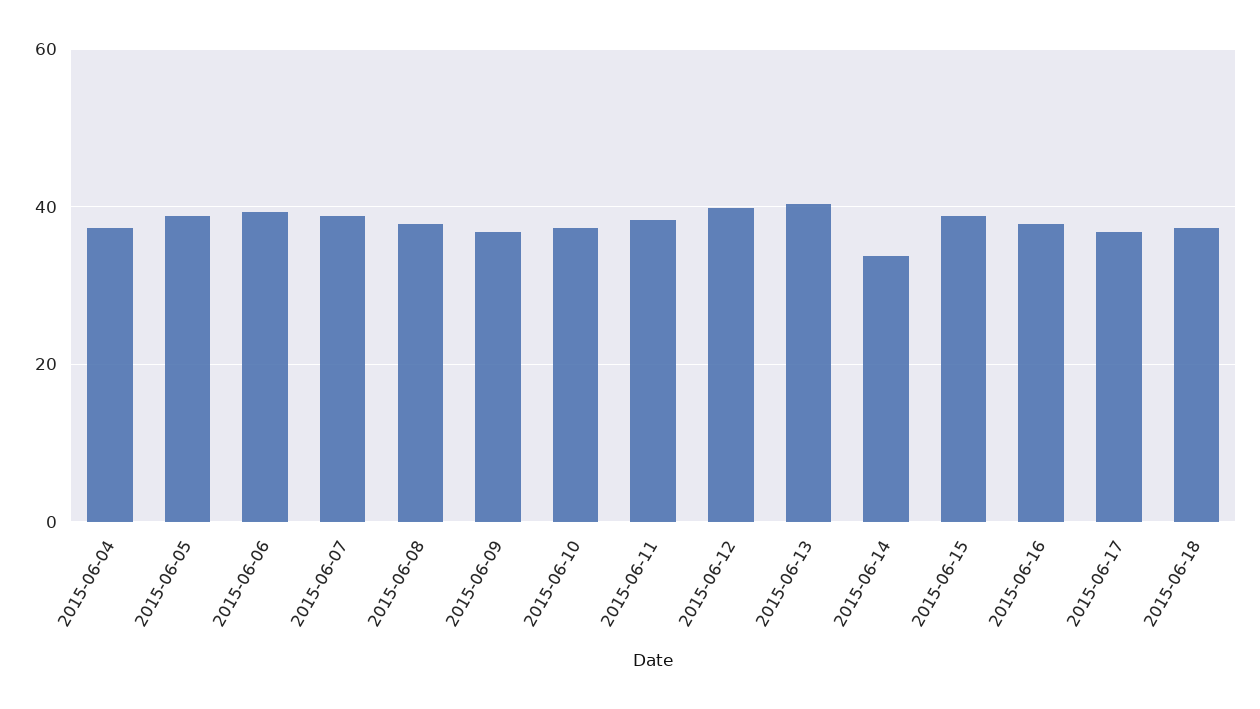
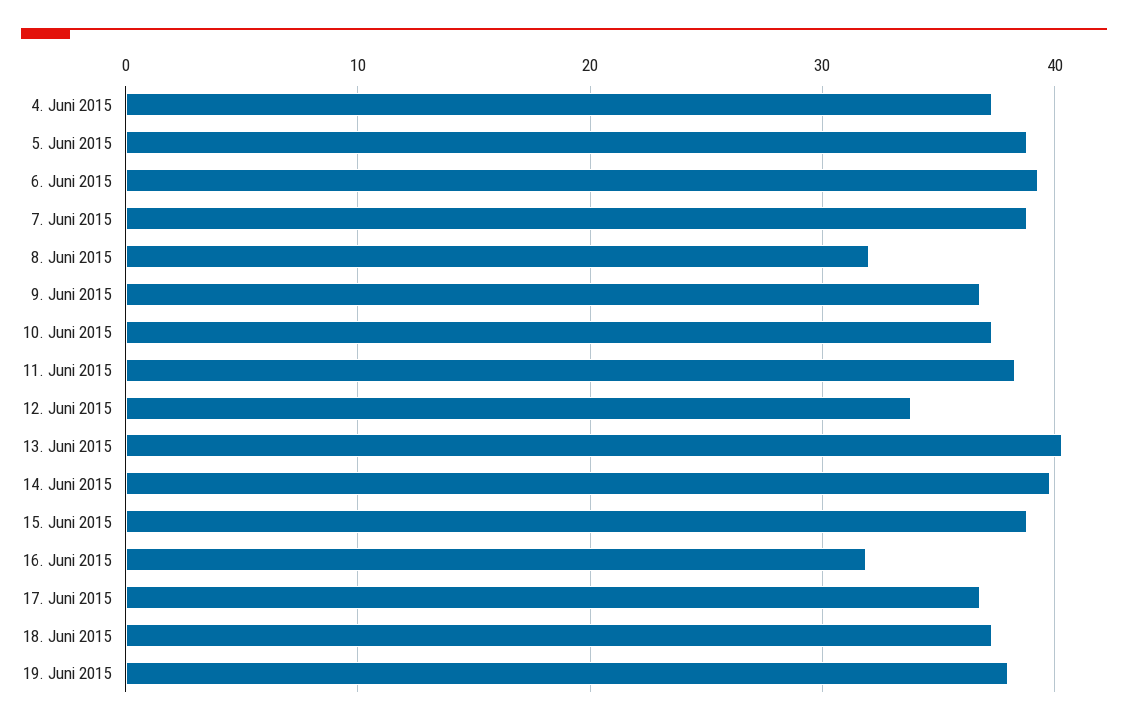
2015-06-08: 38 -> 32
2015-06-12: 40 -> 34
2015-06-14: 34 -> 40
2015-06-16: 38 -> 32
19. Juni 2015: none -> 38

